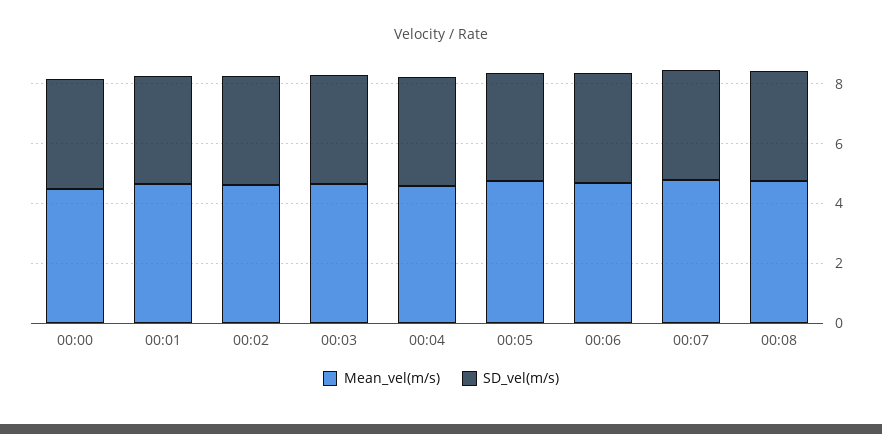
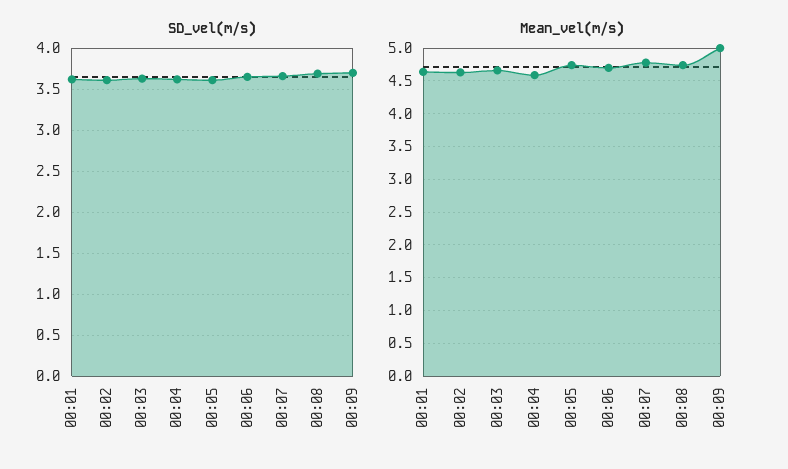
Mean_vel(m/s), 00:00: 4.5 -> none
SD_vel(m/s), 00:00: 3.5 -> none
SD_vel(m/s), 00:09: none -> 3.7
Mean_vel(m/s), 00:09: none -> 5

